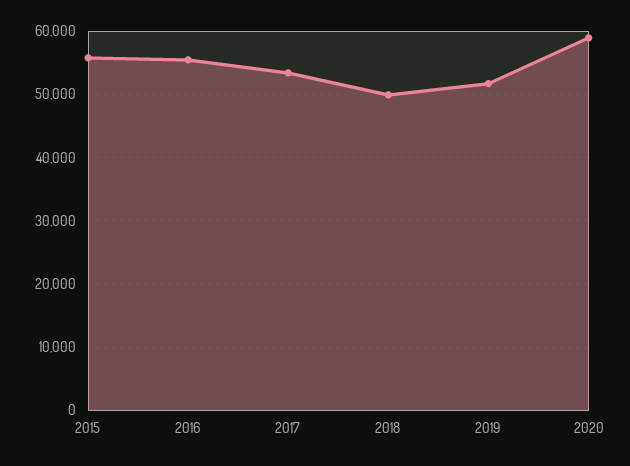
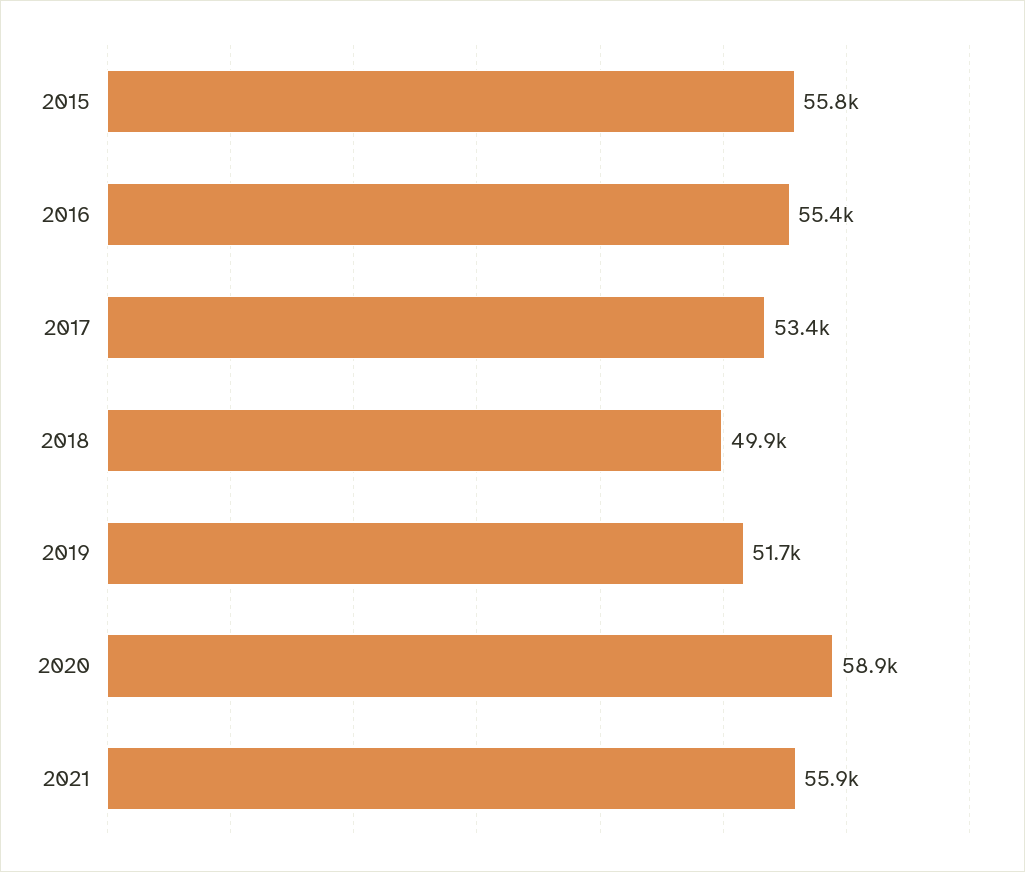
2021: none -> 55900

